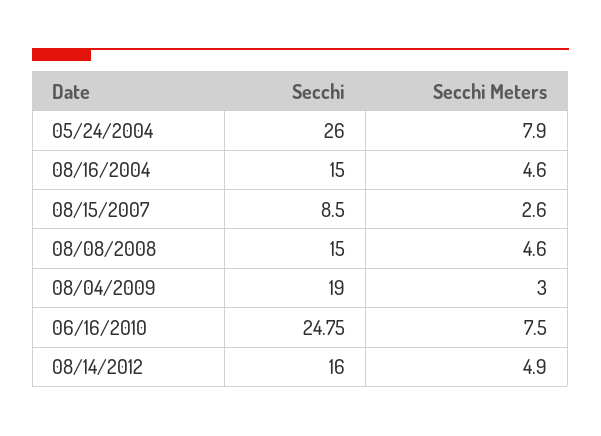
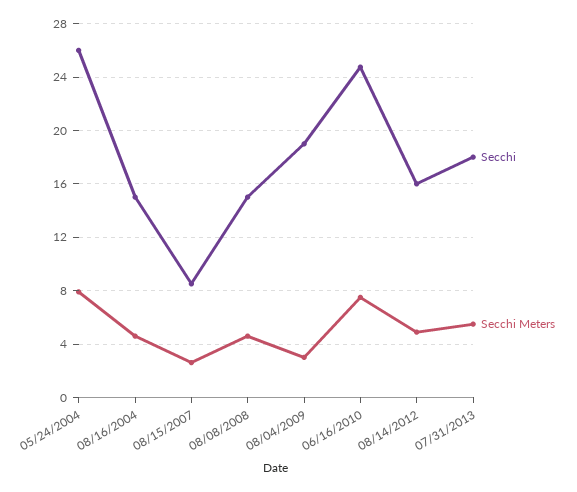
Secchi, 07/31/2013: none -> 18
Secchi Meters, 07/31/2013: none -> 5.5

